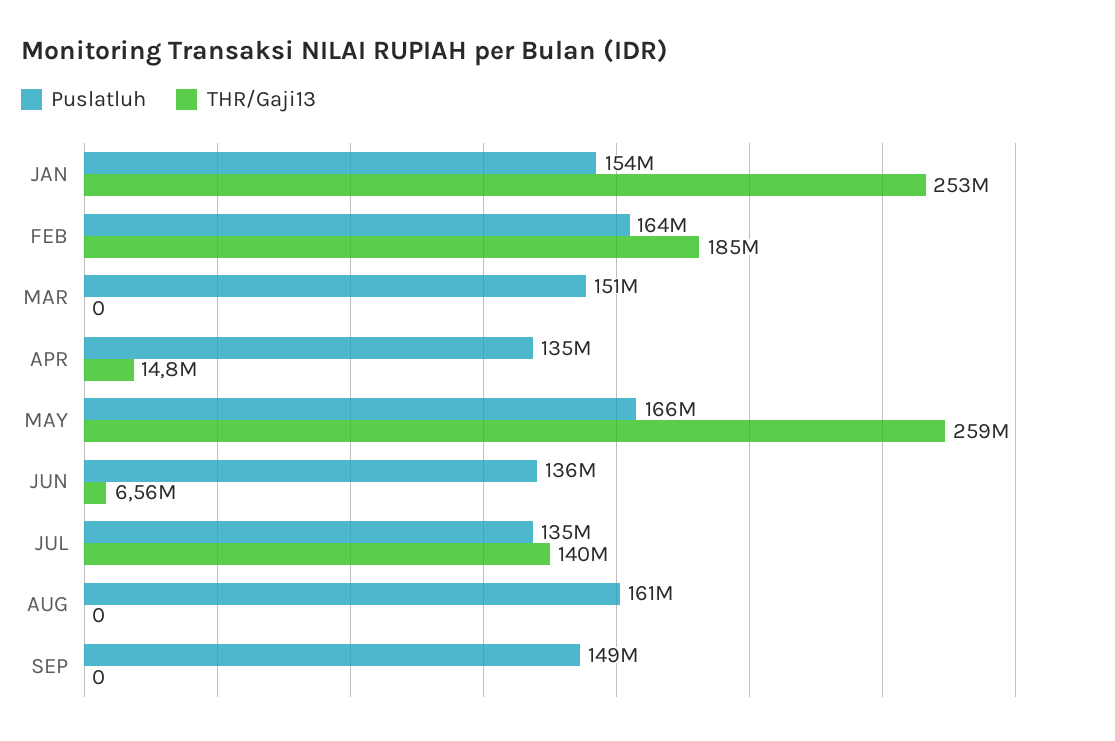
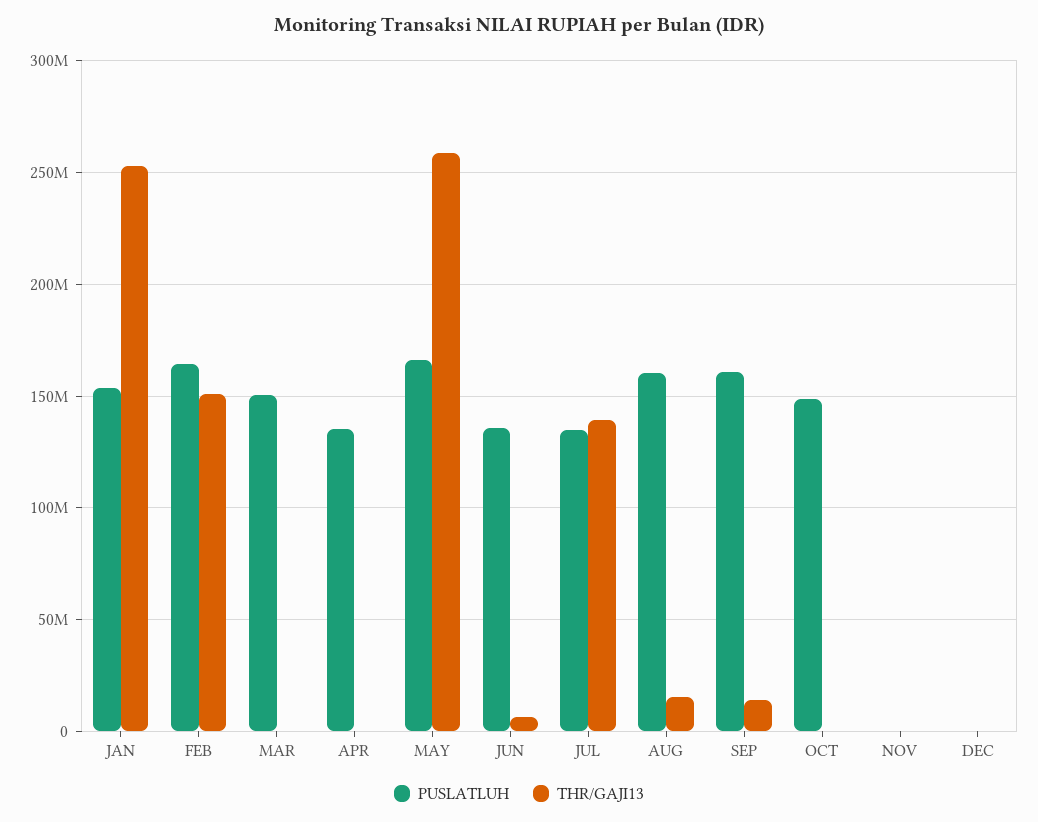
THR/Gaji13, FEB: 185000000 -> 150000000
THR/Gaji13, APR: 14800000 -> 0
THR/Gaji13, AUG: 0 -> 15000000
Puslatluh, SEP: 149000000 -> 160000000
THR/Gaji13, SEP: 0 -> 15000000
Puslatluh, OCT: none -> 150000000
THR/Gaji13, OCT: none -> 0
Puslatluh, NOV: none -> 0
THR/Gaji13, NOV: none -> 0
Puslatluh, DEC: none -> 0
THR/Gaji13, DEC: none -> 0

